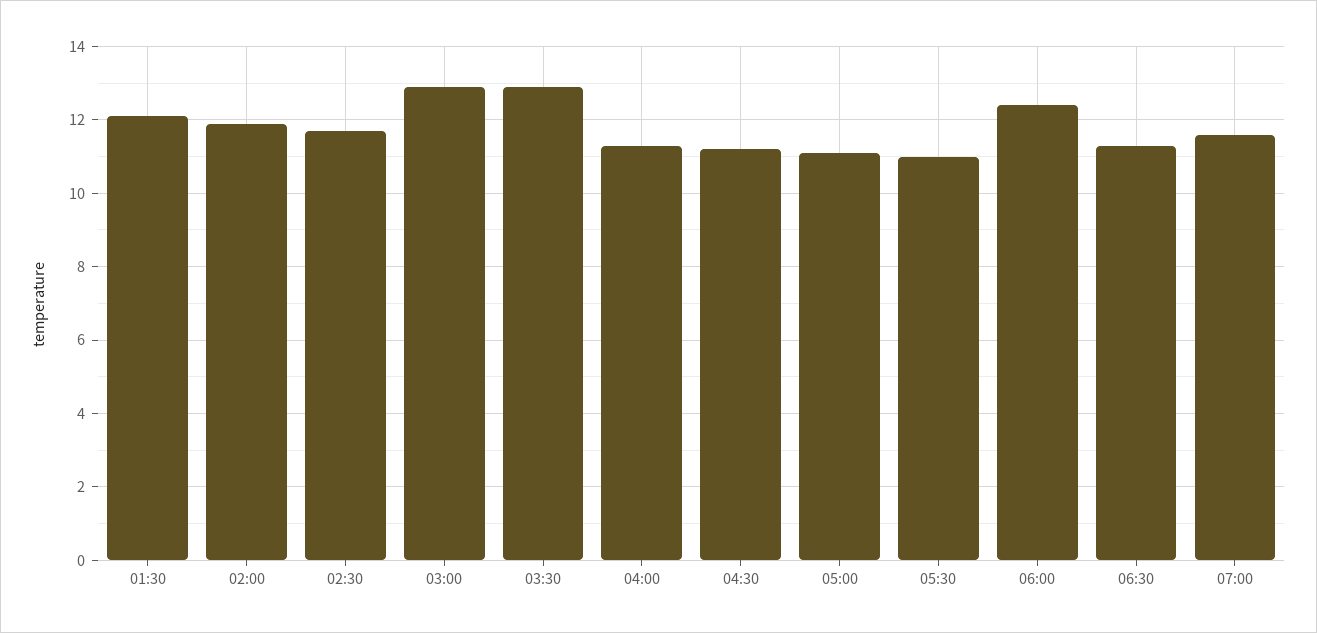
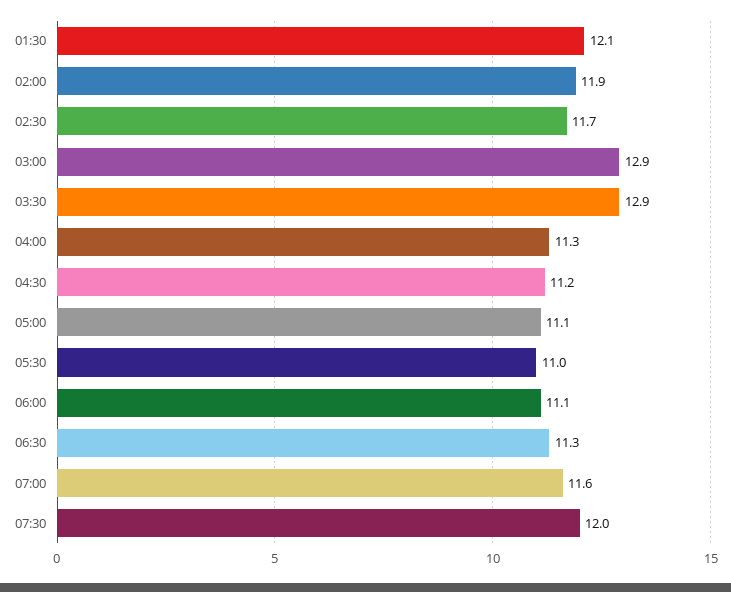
06:00: 12.5 -> 11.1
07:30: none -> 12

